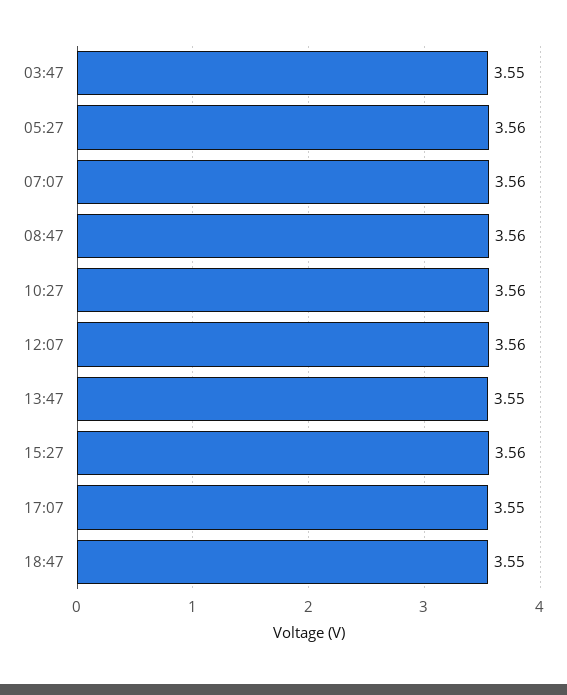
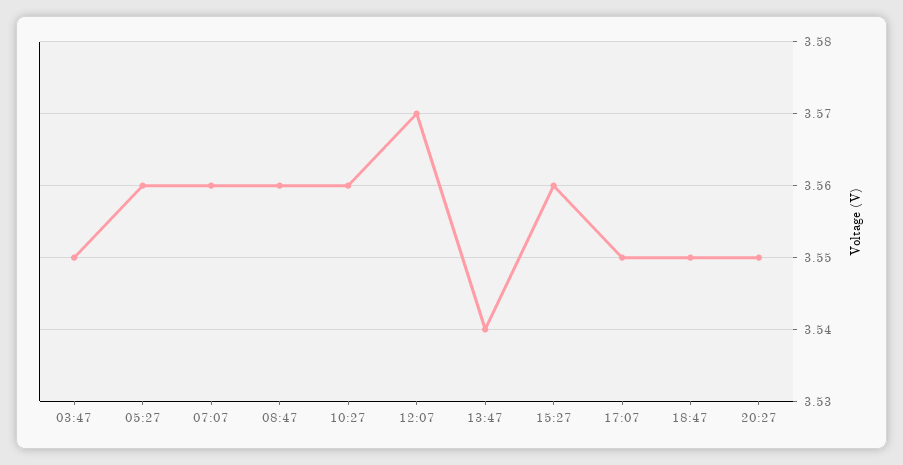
12:07: 3.56 -> 3.57
13:47: 3.55 -> 3.54
20:27: none -> 3.55

